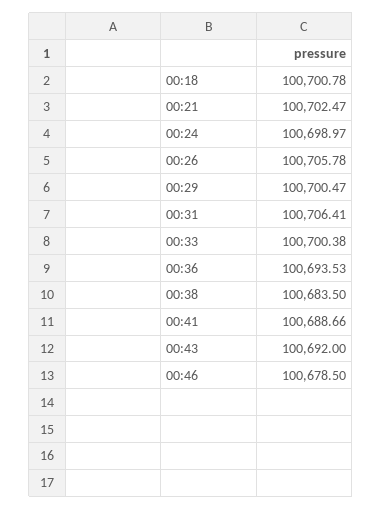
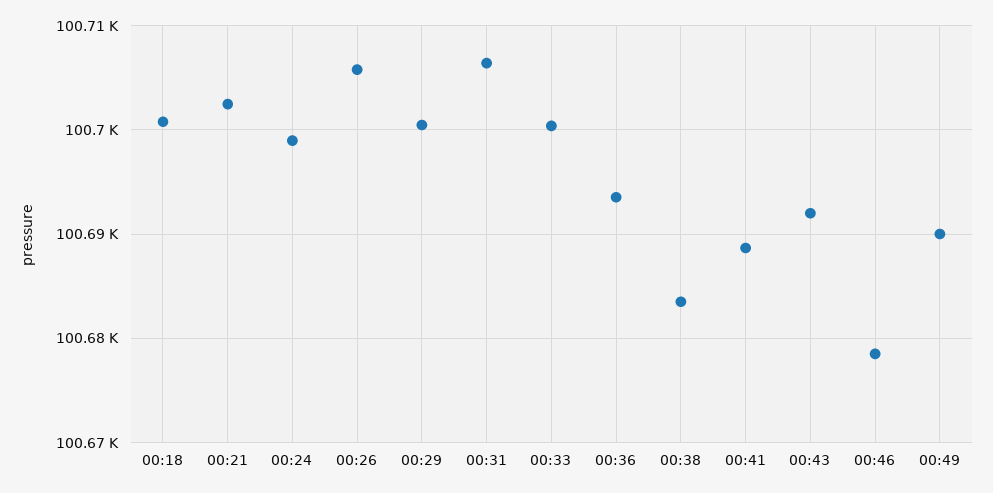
00:49: none -> 100690

